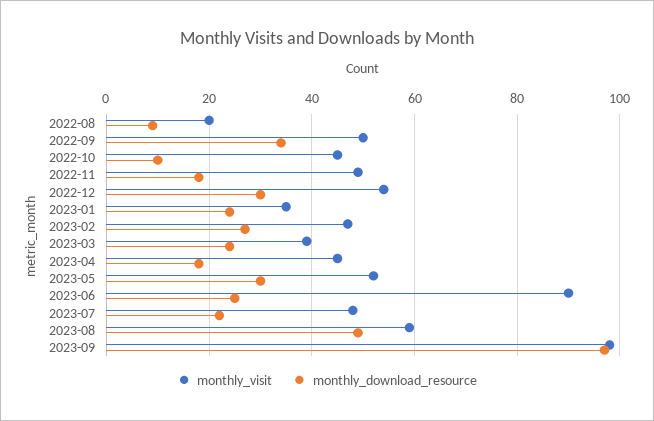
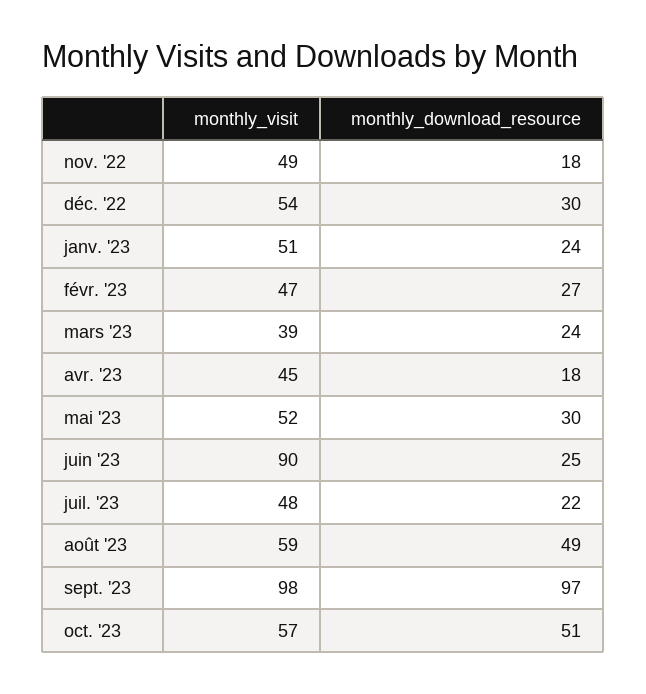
monthly_visit, 2022-08: 20 -> none
monthly_download_resource, 2022-08: 10 -> none
monthly_visit, 2022-09: 50 -> none
monthly_download_resource, 2022-09: 35 -> none
monthly_visit, 2022-10: 45 -> none
monthly_download_resource, 2022-10: 10 -> none
monthly_visit, 2023-01: 35 -> 51
monthly_visit, oct. '23: none -> 57
monthly_download_resource, oct. '23: none -> 51

